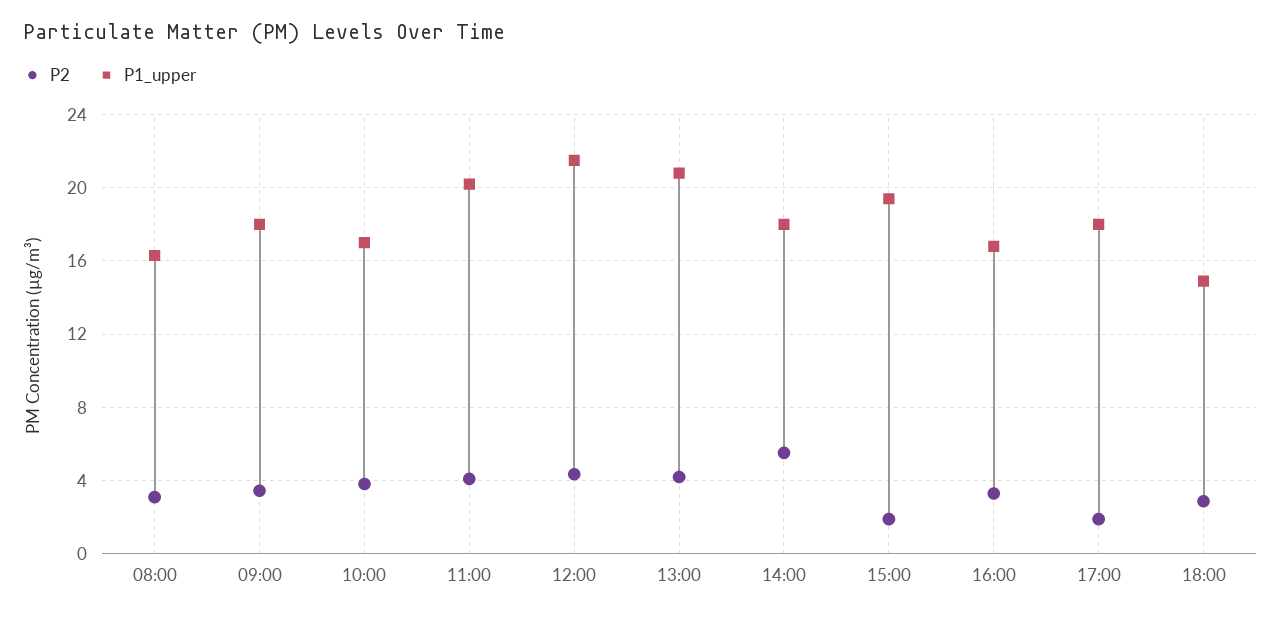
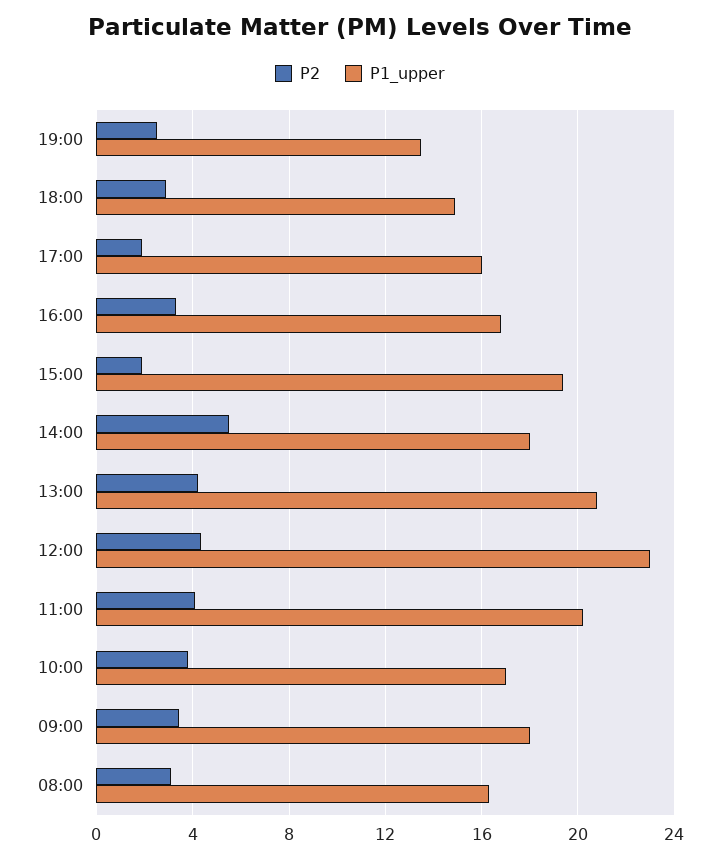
P1_upper, 12:00: 21.5 -> 23
P1_upper, 17:00: 18 -> 16
P2, 19:00: none -> 2.5
P1_upper, 19:00: none -> 13.5

